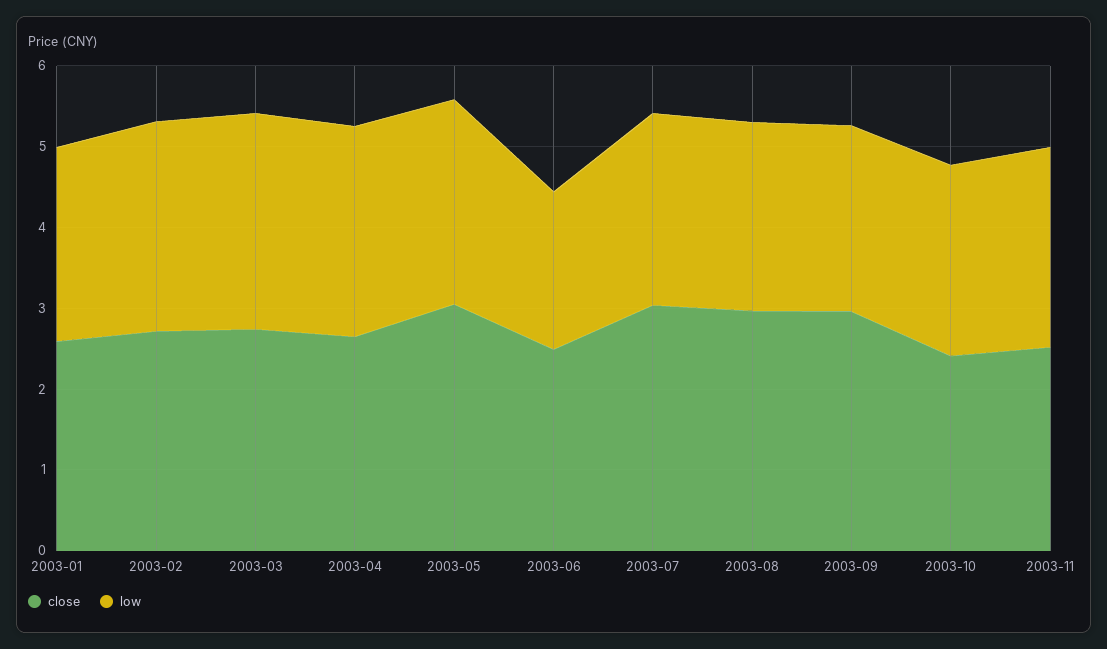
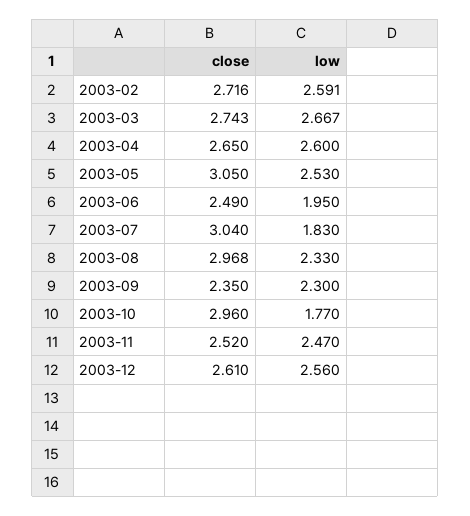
close, 2003-01: 2.6 -> none
low, 2003-01: 2.4 -> none
low, 2003-07: 2.4 -> 1.83
close, 2003-09: 3 -> 2.35
close, 2003-10: 2.4 -> 2.96
low, 2003-10: 2.4 -> 1.77
close, 2003-12: none -> 2.61
low, 2003-12: none -> 2.56

